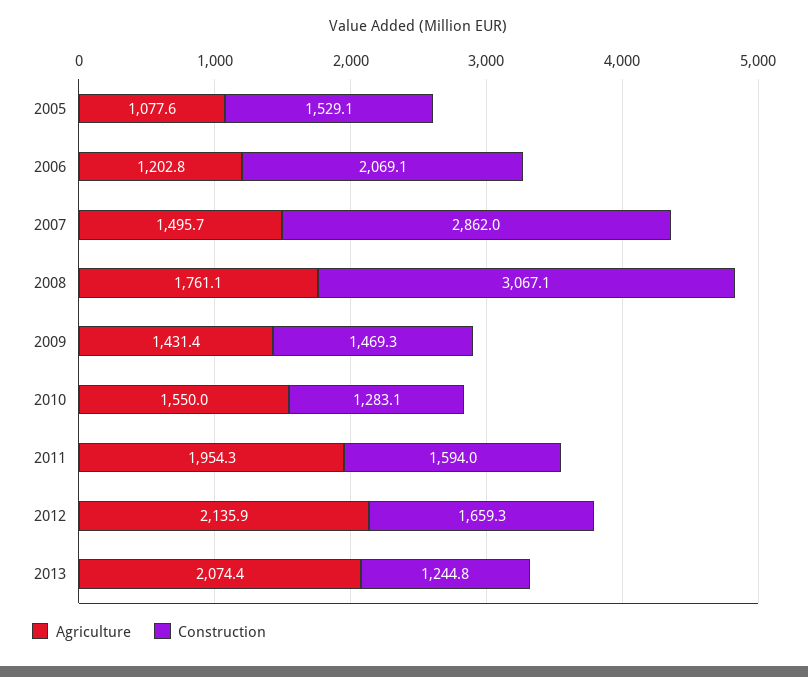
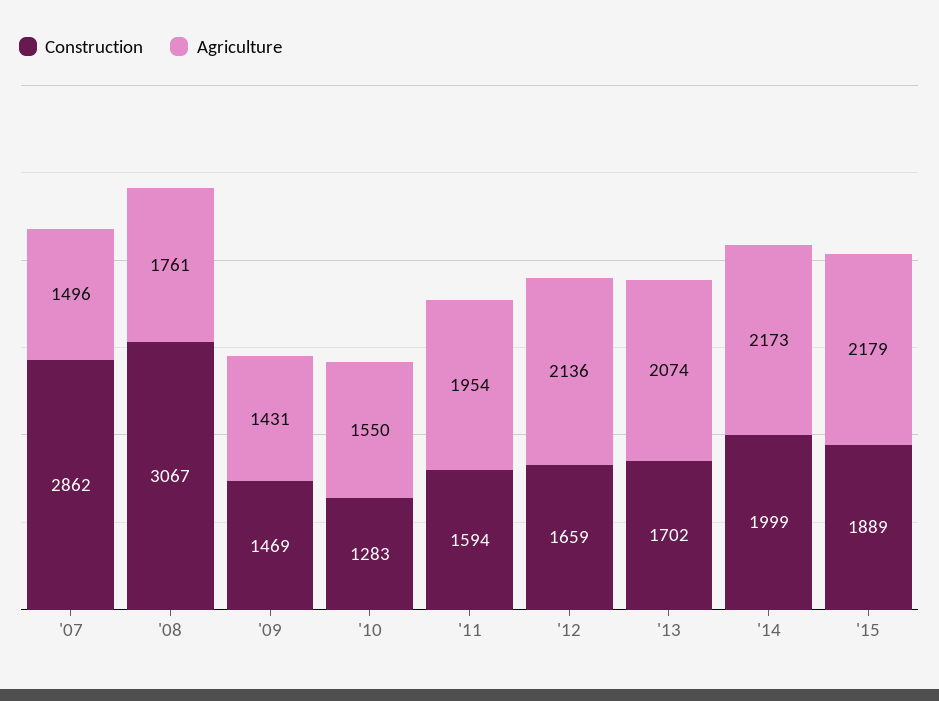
Agriculture, 2005: 1077.6 -> none
Construction, 2005: 1529.1 -> none
Agriculture, 2006: 1202.8 -> none
Construction, 2006: 2069.1 -> none
Construction, 2013: 1244.8 -> 1702
Construction, '14: none -> 1999
Agriculture, '14: none -> 2173
Construction, '15: none -> 1889
Agriculture, '15: none -> 2179

